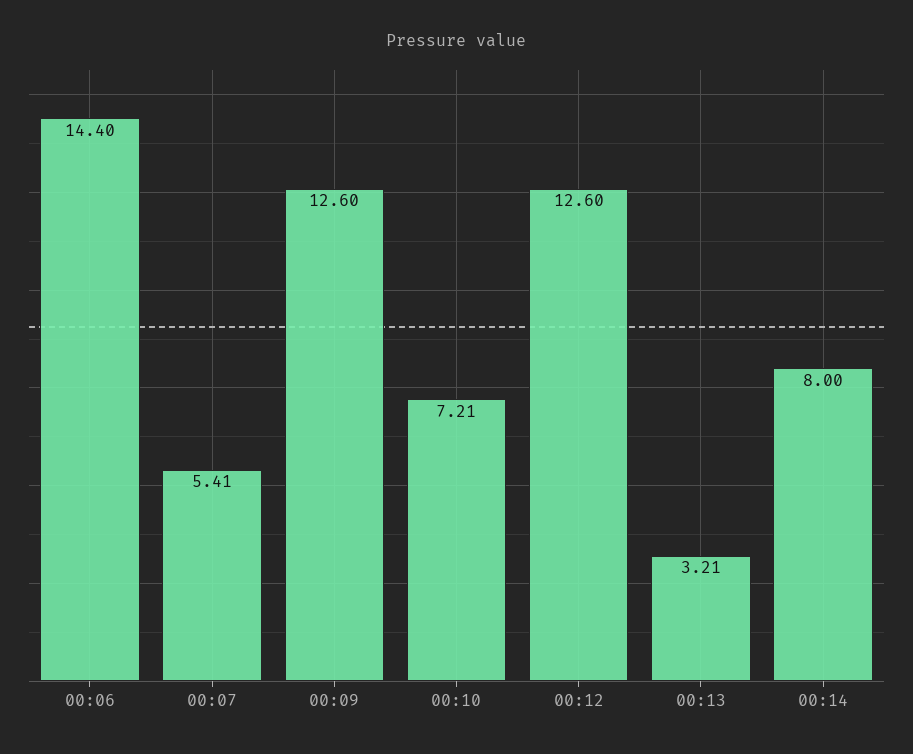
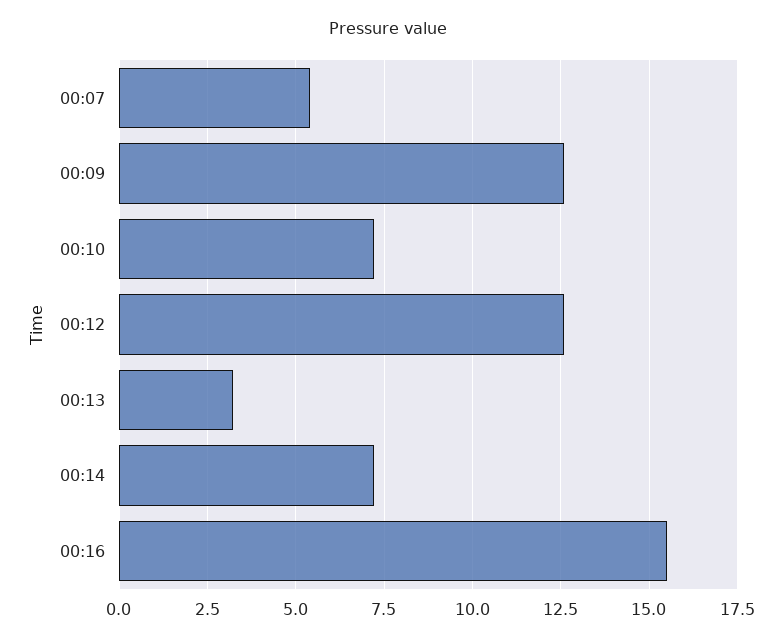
00:06: 14.4 -> none
00:14: 8 -> 7.25
00:16: none -> 15.5

